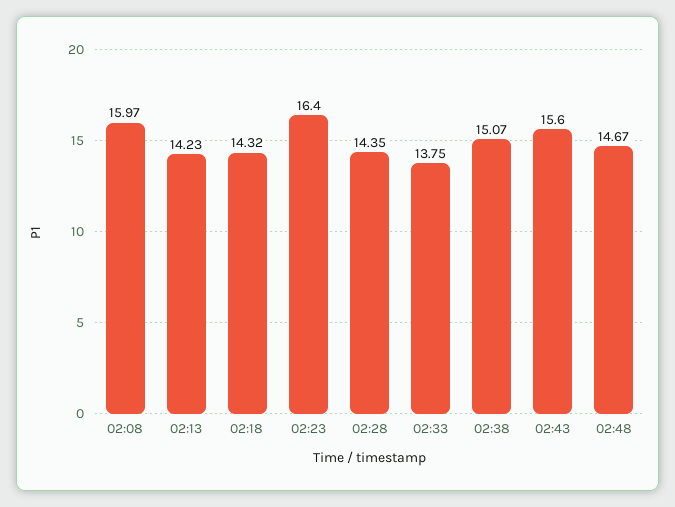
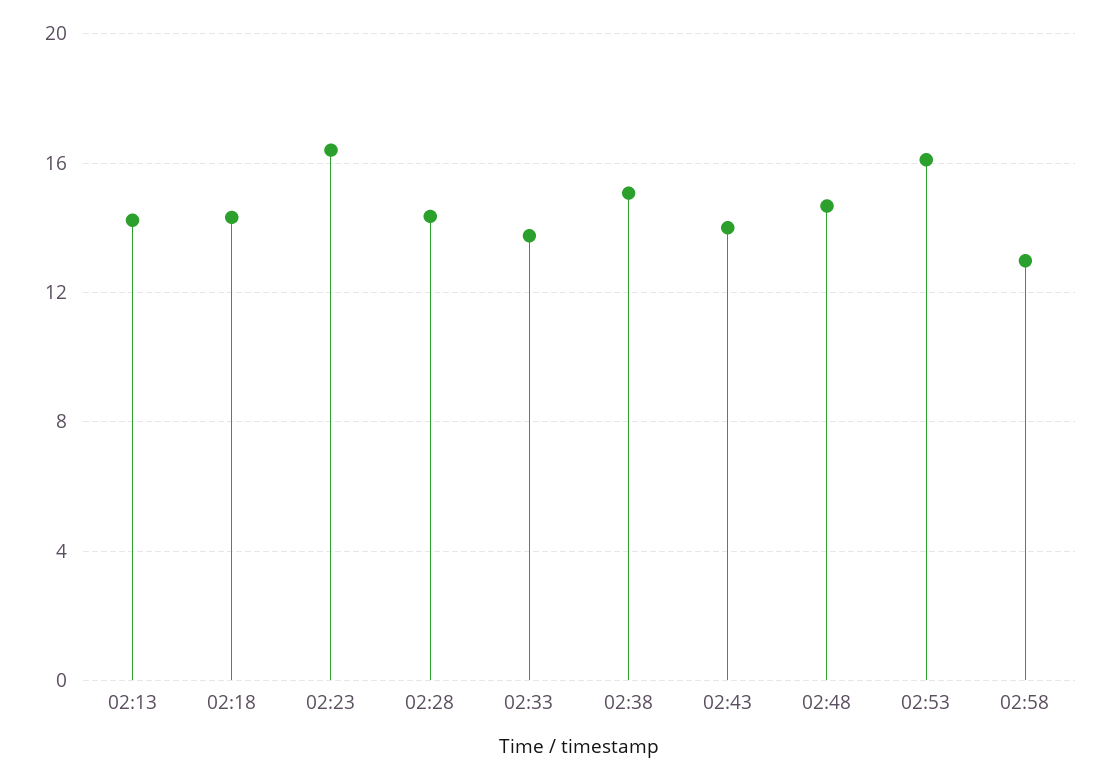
02:08: 15.97 -> none
02:43: 15.6 -> 14
02:53: none -> 16
02:58: none -> 13

